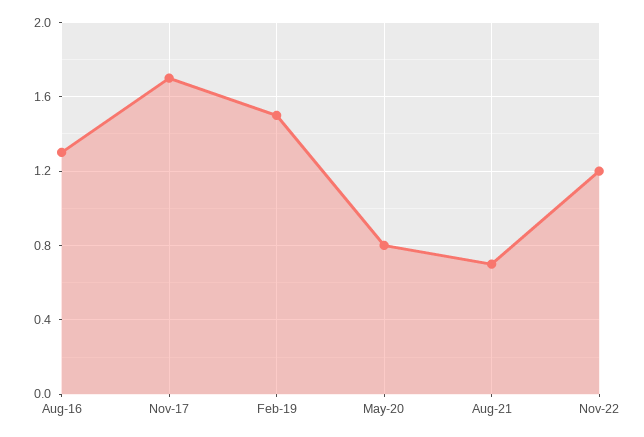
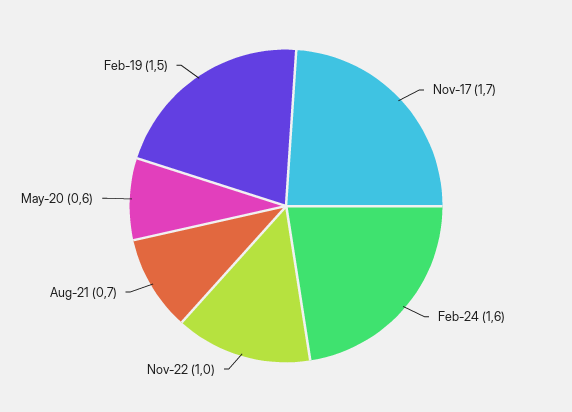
Aug-16: 1.3 -> none
May-20: 0.8 -> 0.6
Nov-22: 1.2 -> 1
Feb-24: none -> 1.6

